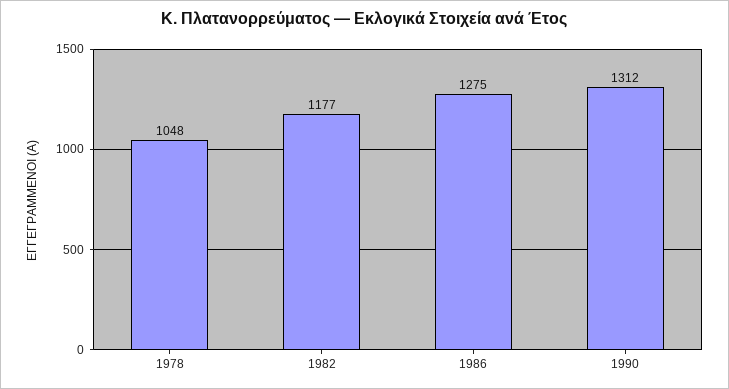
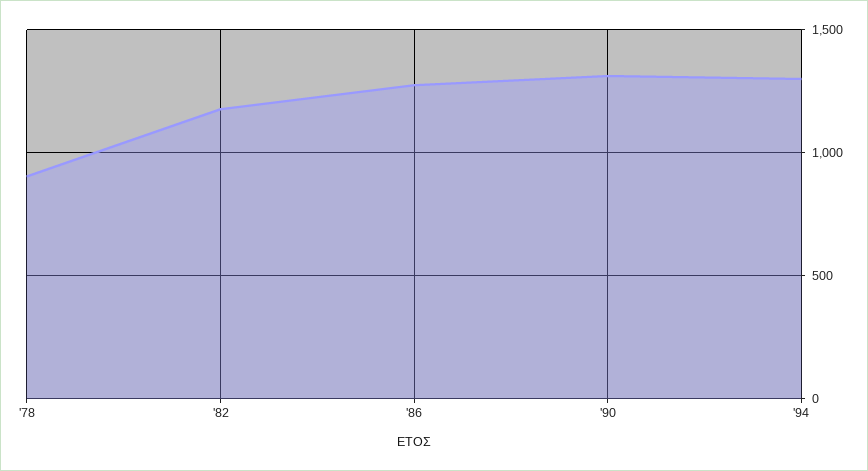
1978: 1048 -> 900
'94: none -> 1300

